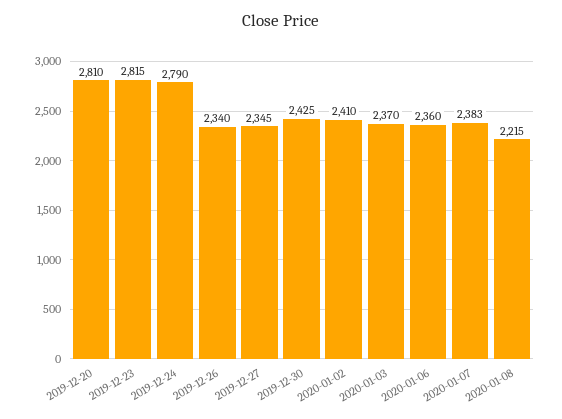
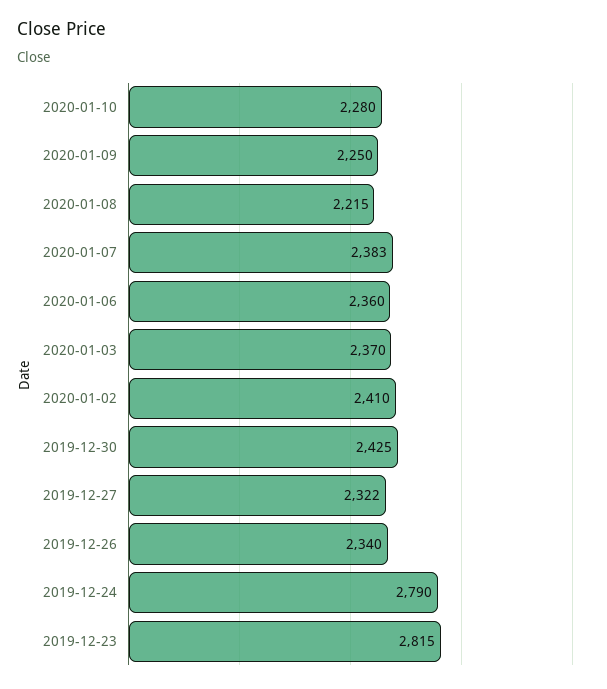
2019-12-20: 2810 -> none
2019-12-27: 2345 -> 2322
2020-01-10: none -> 2280
2020-01-09: none -> 2250

